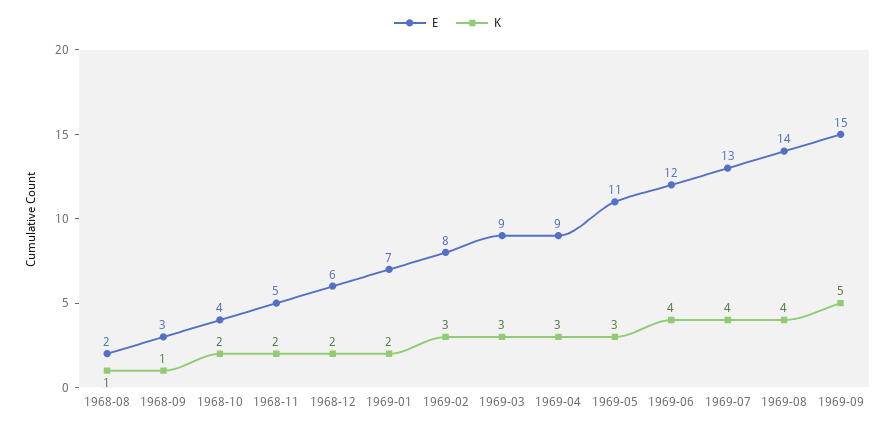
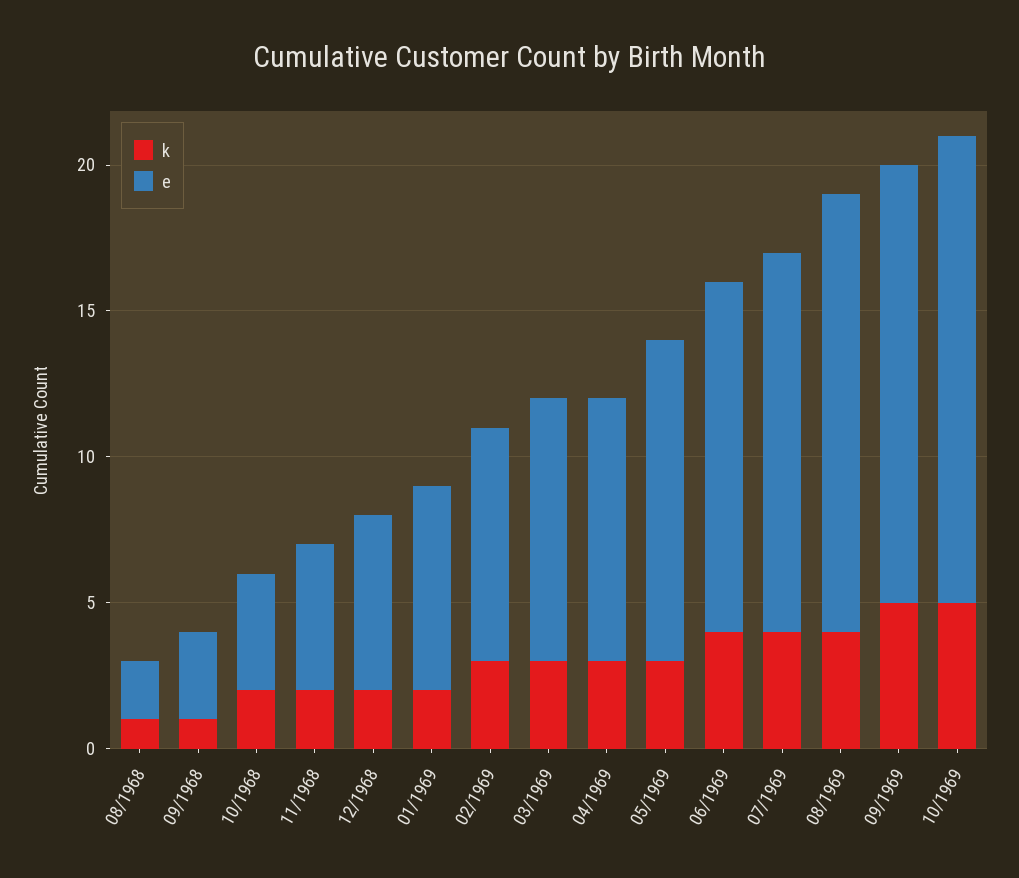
E, 1969-08: 14 -> 15
K, 10/1969: none -> 5
E, 10/1969: none -> 16

